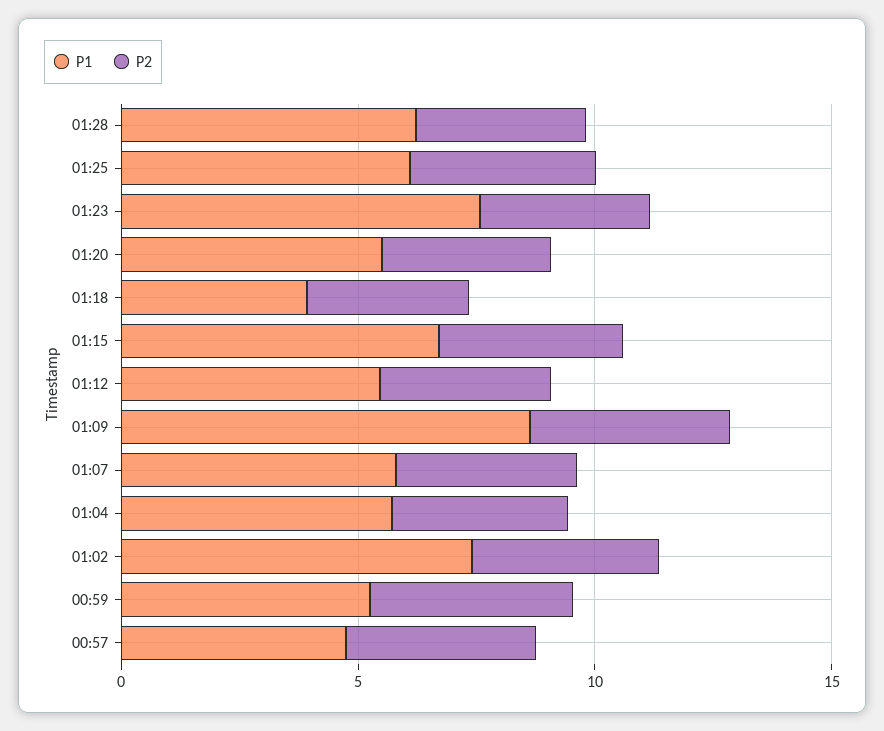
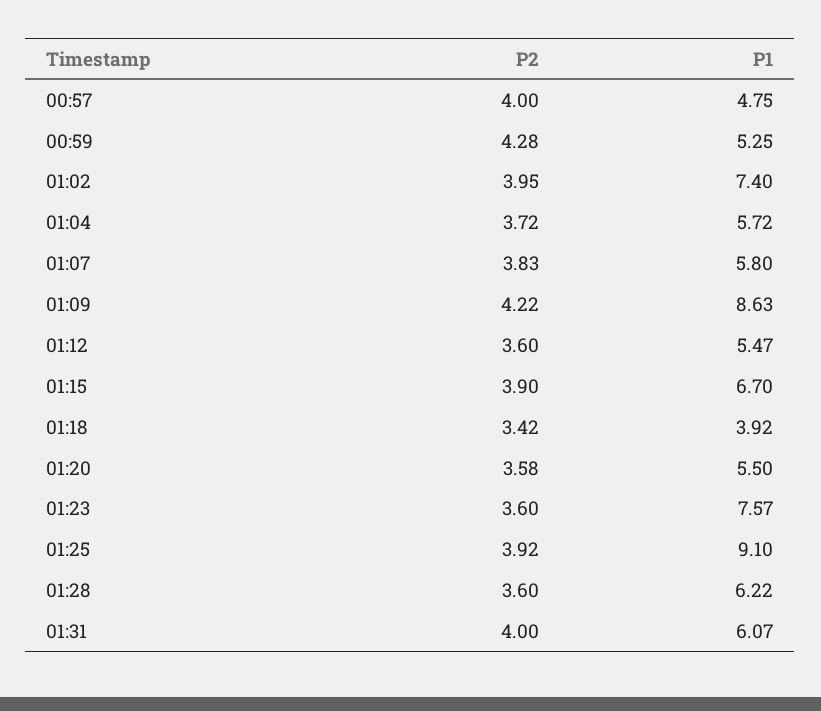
P1, 01:25: 6 -> 9.1
P2, 01:31: none -> 4
P1, 01:31: none -> 6.07

